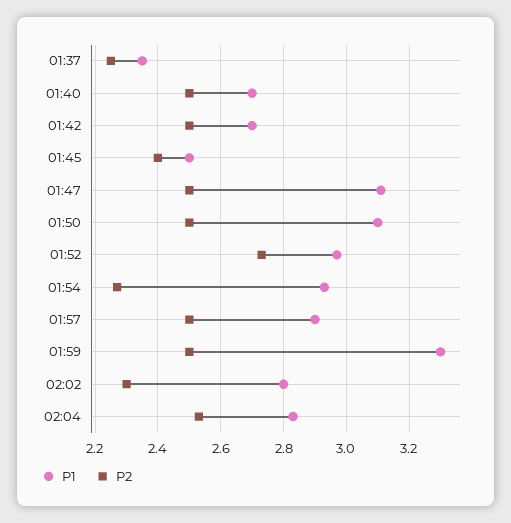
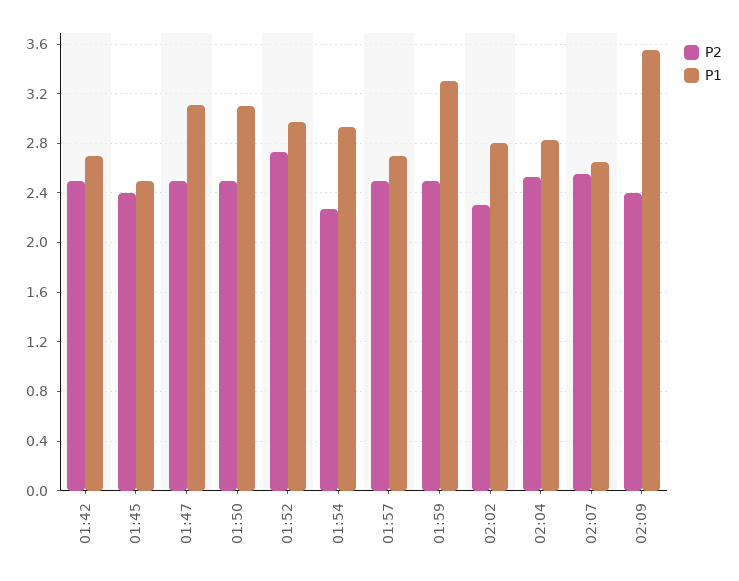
P1, 01:37: 2.35 -> none
P2, 01:37: 2.25 -> none
P1, 01:40: 2.7 -> none
P2, 01:40: 2.5 -> none
P1, 01:57: 2.9 -> 2.7
P2, 02:07: none -> 2.55
P1, 02:07: none -> 2.65
P2, 02:09: none -> 2.4
P1, 02:09: none -> 3.55

